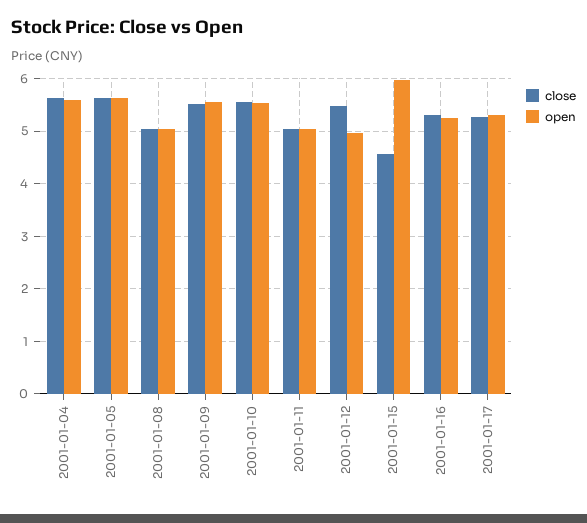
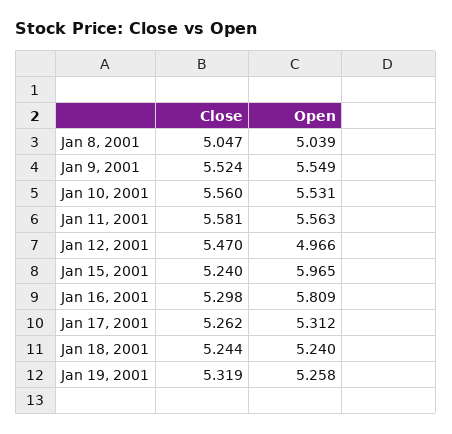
close, 2001-01-04: 5.6 -> none
open, 2001-01-04: 5.6 -> none
close, 2001-01-05: 5.6 -> none
open, 2001-01-05: 5.6 -> none
close, 2001-01-11: 5 -> 5.581
open, 2001-01-11: 5 -> 5.563
close, 2001-01-15: 4.6 -> 5.24
open, 2001-01-16: 5.2 -> 5.809
close, Jan 18, 2001: none -> 5.244
open, Jan 18, 2001: none -> 5.24
close, Jan 19, 2001: none -> 5.319
open, Jan 19, 2001: none -> 5.258

